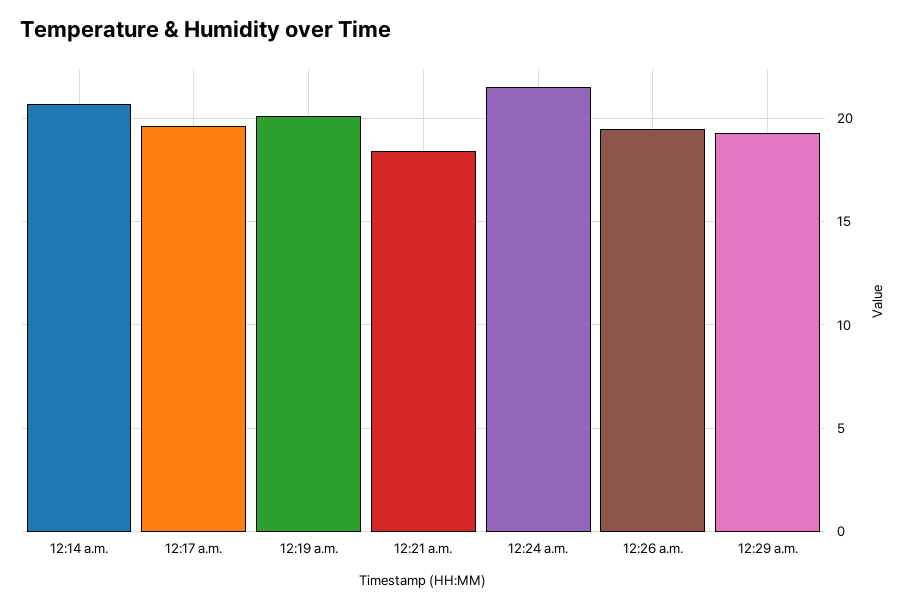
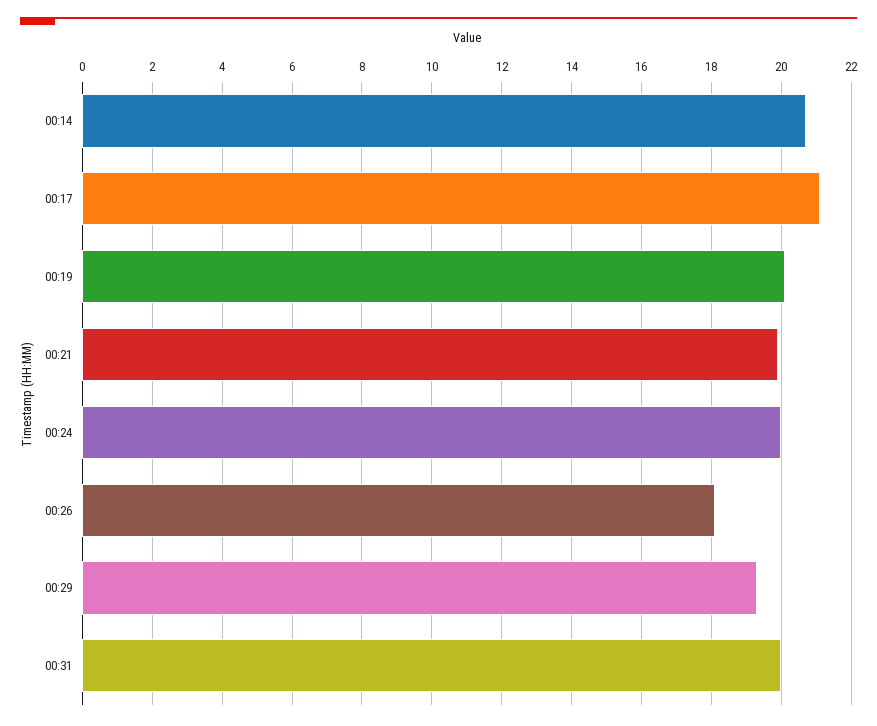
12:17 a.m.: 19.5 -> 21
12:21 a.m.: 18.5 -> 20
12:24 a.m.: 21.5 -> 20
12:26 a.m.: 19.5 -> 18
00:31: none -> 20

